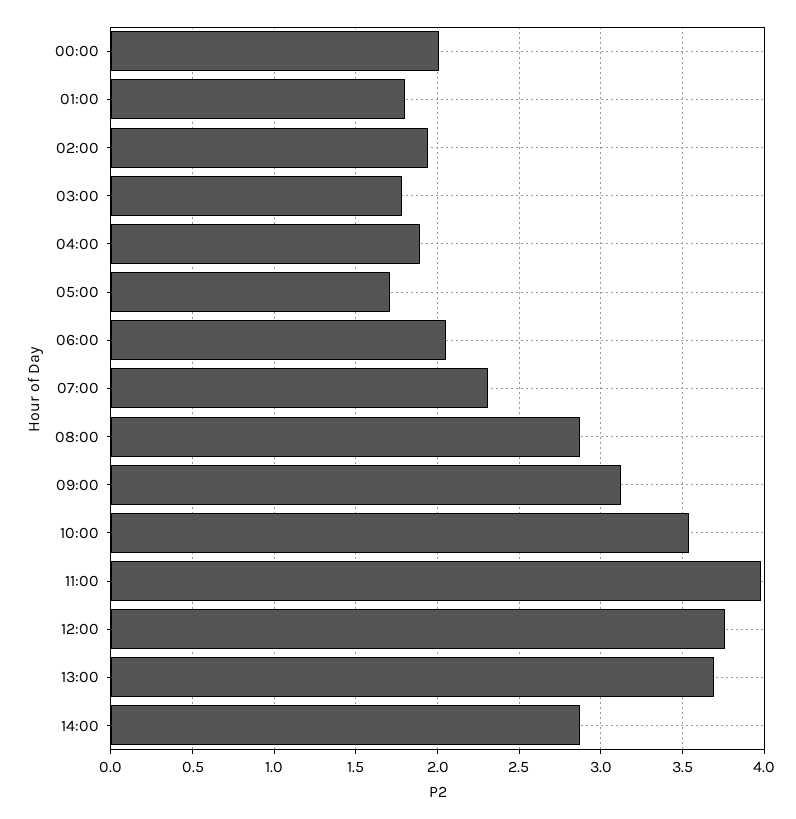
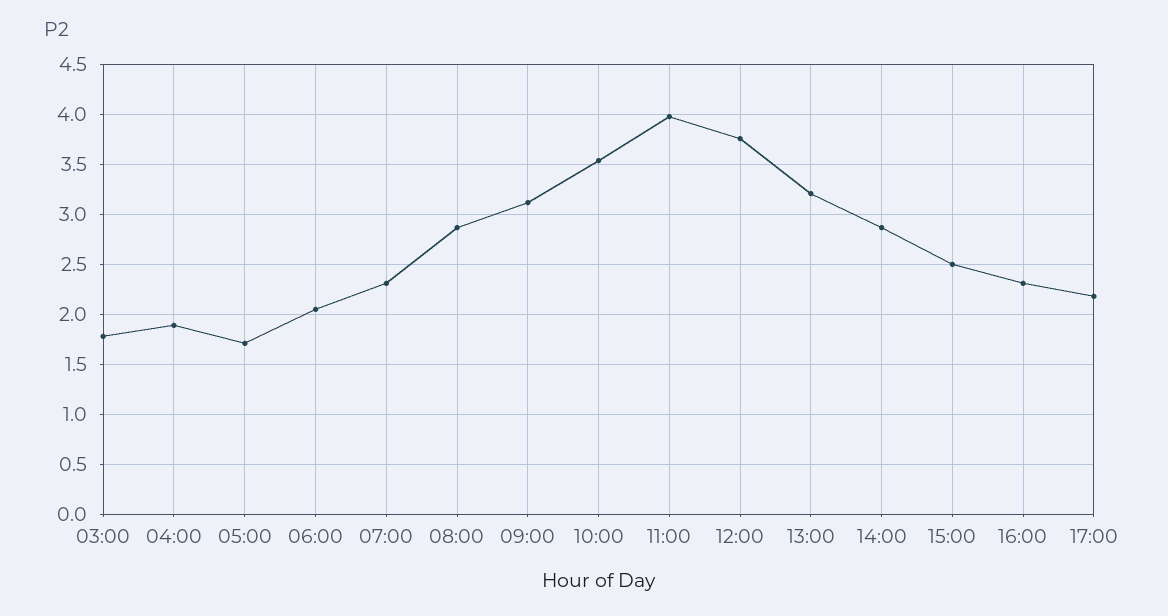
00:00: 2 -> none
01:00: 1.8 -> none
02:00: 1.95 -> none
13:00: 3.7 -> 3.2
15:00: none -> 2.5
16:00: none -> 2.3
17:00: none -> 2.2

